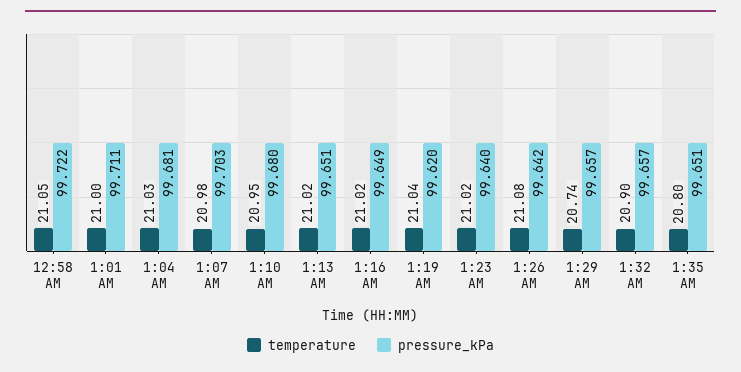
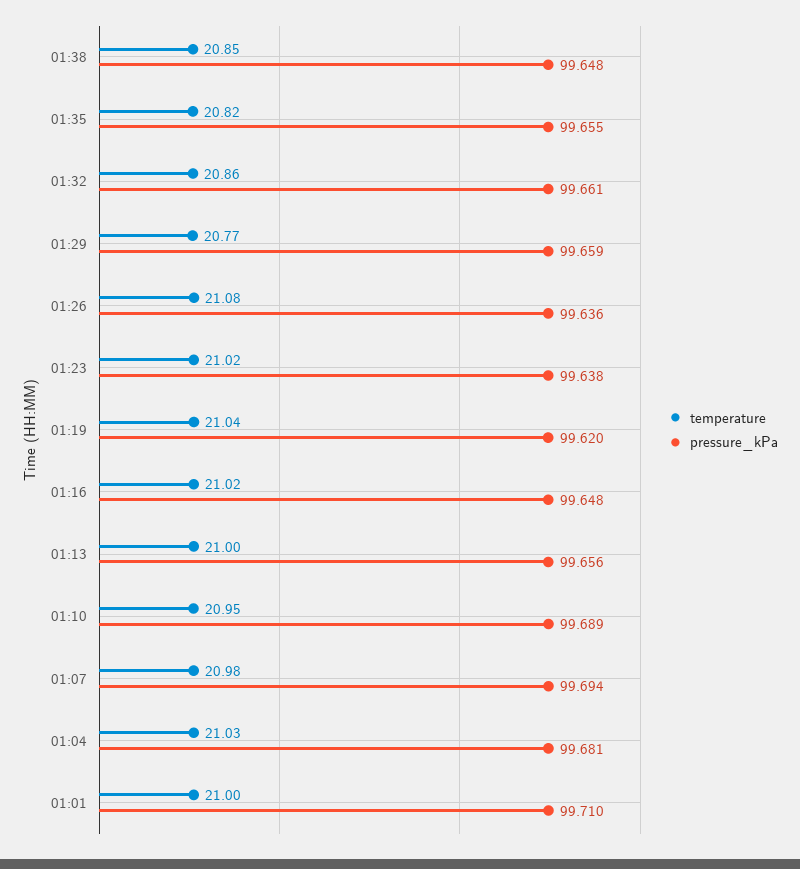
temperature, 12:58 AM: 21.05 -> none
pressure_kPa, 12:58 AM: 99.722 -> none
pressure_kPa, 1:01 AM: 99.711 -> 99.71
pressure_kPa, 1:07 AM: 99.703 -> 99.694
pressure_kPa, 1:10 AM: 99.68 -> 99.689
temperature, 1:13 AM: 21.02 -> 21
pressure_kPa, 1:13 AM: 99.651 -> 99.656
pressure_kPa, 1:16 AM: 99.649 -> 99.648
pressure_kPa, 1:23 AM: 99.64 -> 99.638
pressure_kPa, 1:26 AM: 99.642 -> 99.636
temperature, 1:29 AM: 20.74 -> 20.77
pressure_kPa, 1:29 AM: 99.657 -> 99.659
temperature, 1:32 AM: 20.9 -> 20.86
pressure_kPa, 1:32 AM: 99.657 -> 99.661
temperature, 1:35 AM: 20.8 -> 20.82
pressure_kPa, 1:35 AM: 99.651 -> 99.655
temperature, 01:38: none -> 20.85
pressure_kPa, 01:38: none -> 99.648

